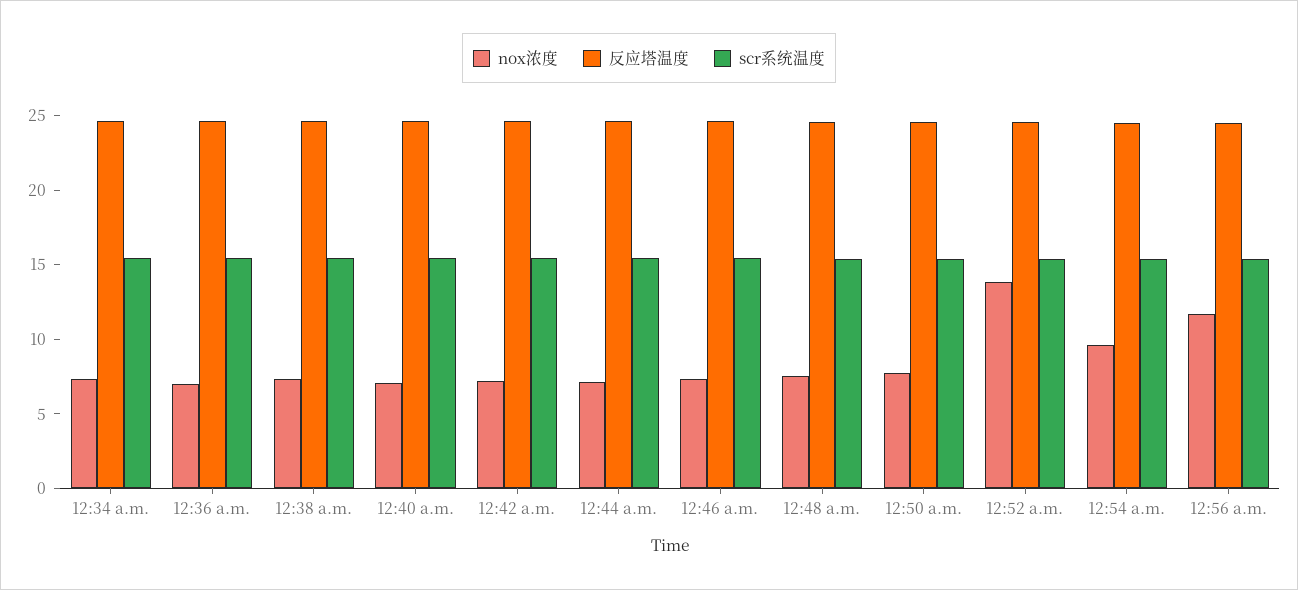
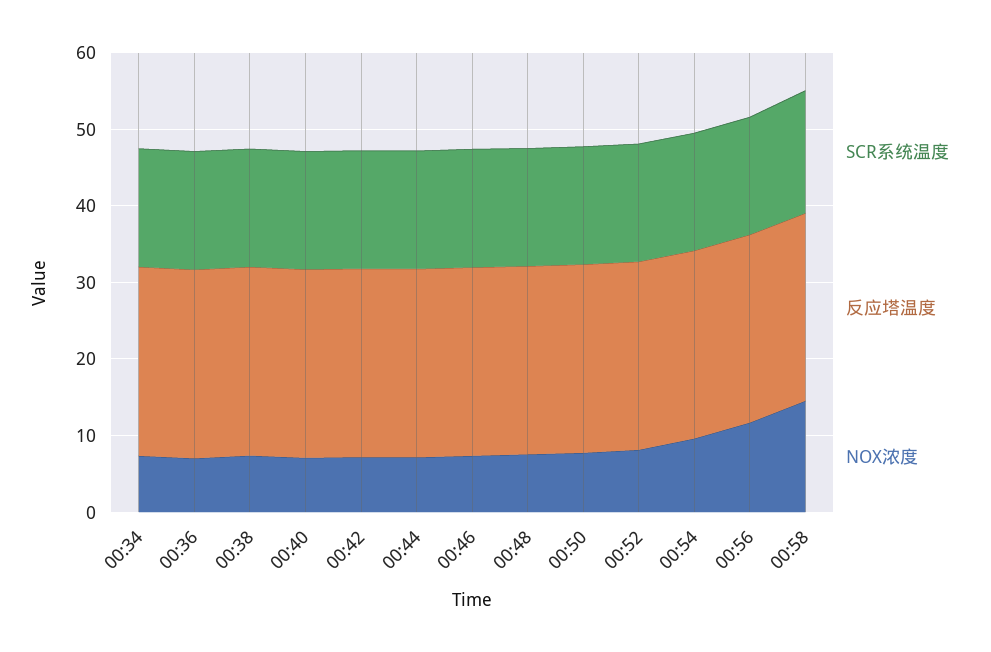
nox浓度, 12:52 a.m.: 14 -> 8
scr系统温度, 00:58: none -> 16
反应塔温度, 00:58: none -> 24
nox浓度, 00:58: none -> 14

